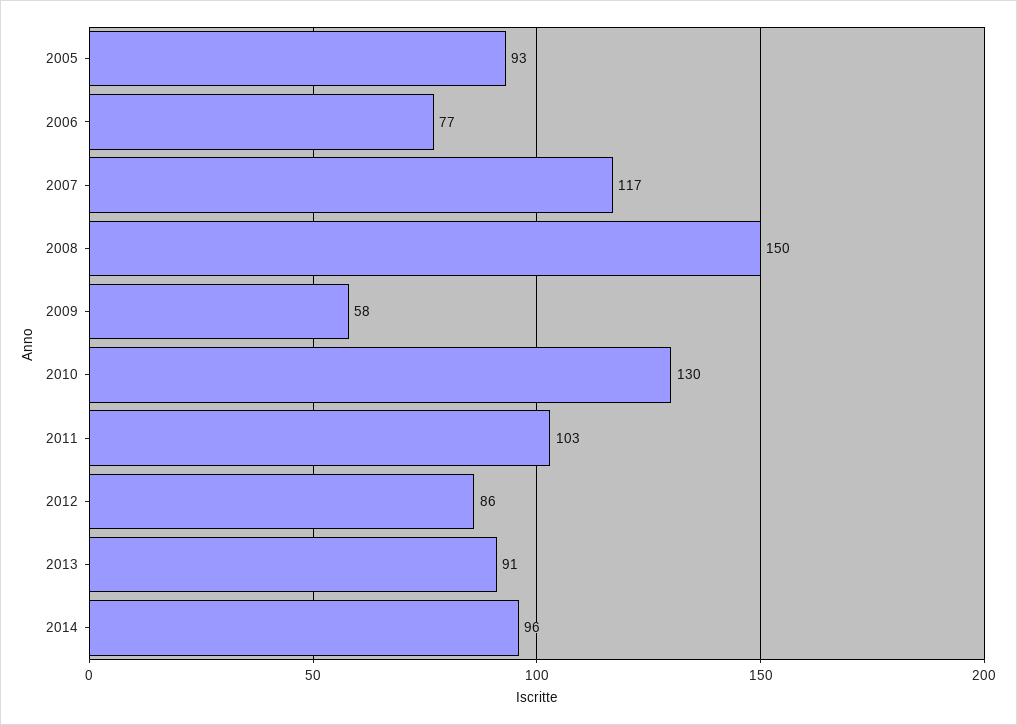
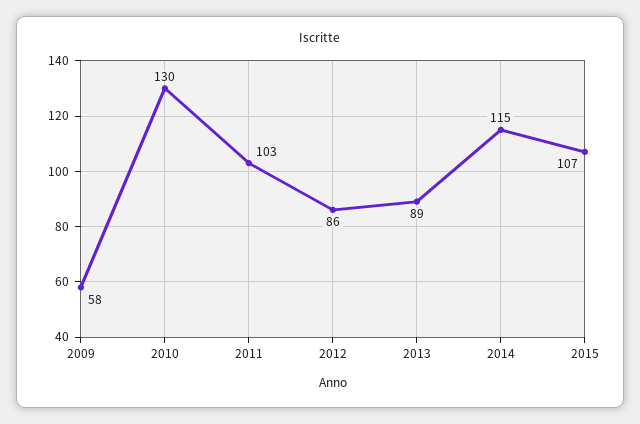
2005: 93 -> none
2006: 77 -> none
2007: 117 -> none
2008: 150 -> none
2013: 91 -> 89
2014: 96 -> 115
2015: none -> 107

